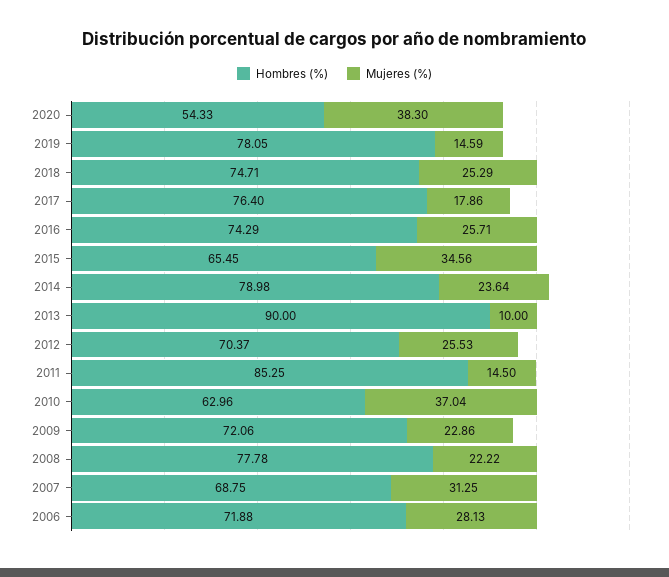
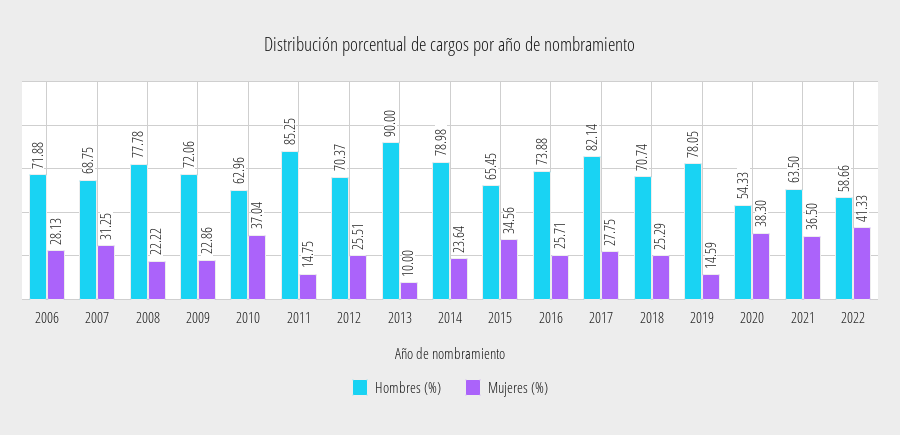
Hombres (%), 2018: 74.71 -> 70.74
Hombres (%), 2017: 76.4 -> 82.14
Mujeres (%), 2017: 17.86 -> 27.75
Hombres (%), 2016: 74.29 -> 73.88
Mujeres (%), 2012: 25.53 -> 25.51
Mujeres (%), 2011: 14.5 -> 14.75
Hombres (%), 2021: none -> 63.5
Mujeres (%), 2021: none -> 36.5
Hombres (%), 2022: none -> 58.66
Mujeres (%), 2022: none -> 41.33

